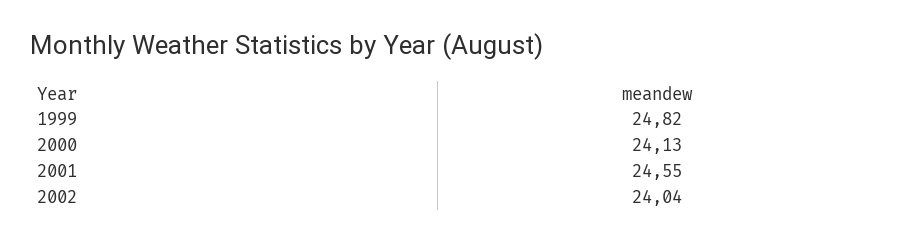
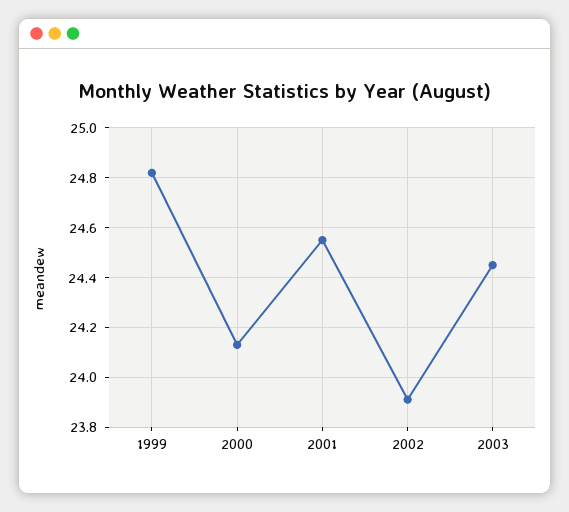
2002: 24.04 -> 23.9
2003: none -> 24.45

